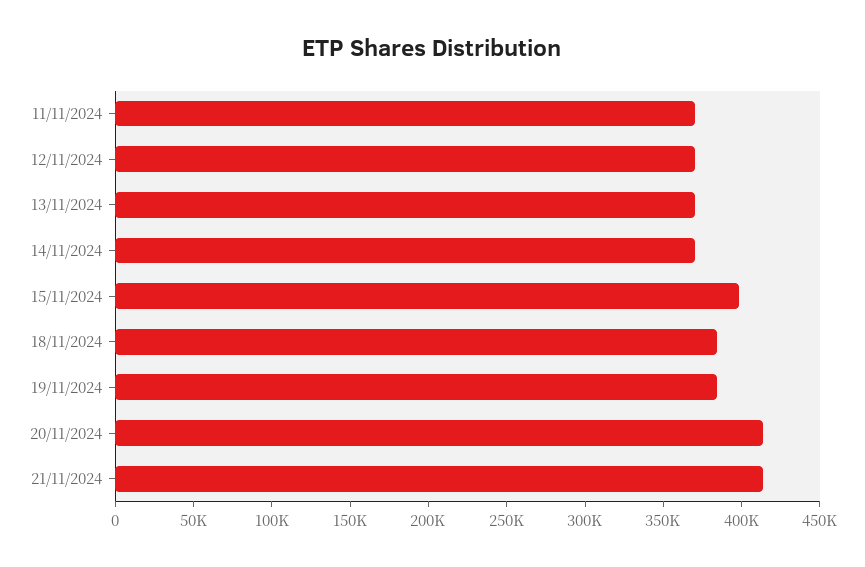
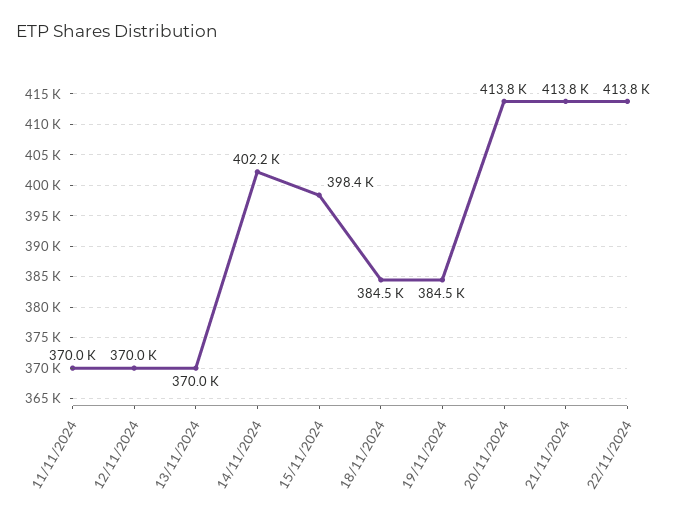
14/11/2024: 370000 -> 402200
22/11/2024: none -> 413800

